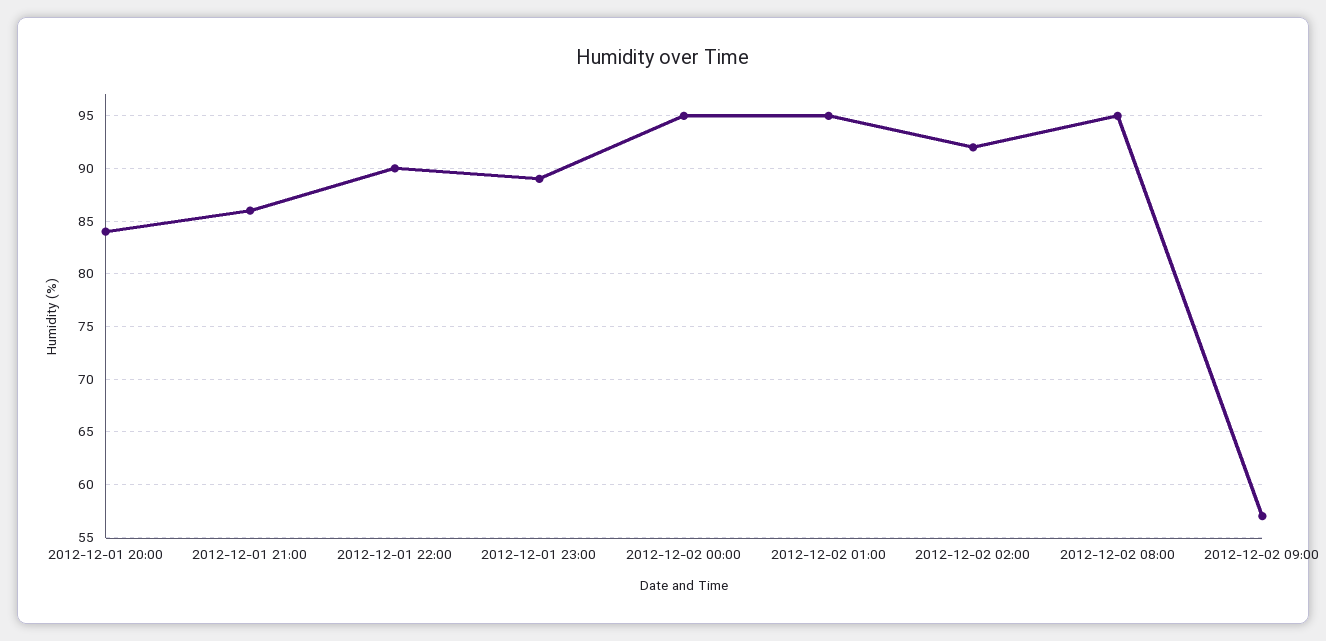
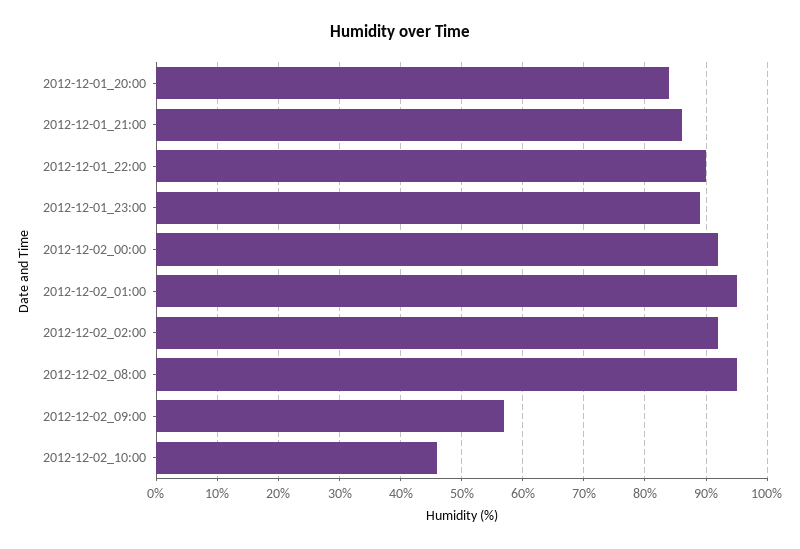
2012-12-02 00:00: 95 -> 92
2012-12-02_10:00: none -> 46

